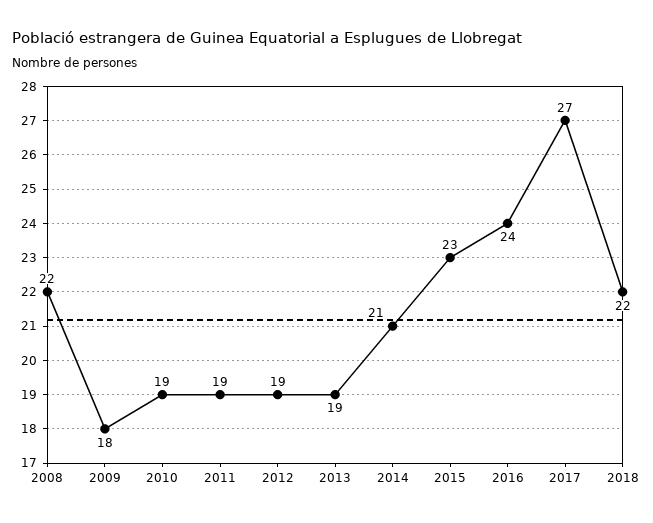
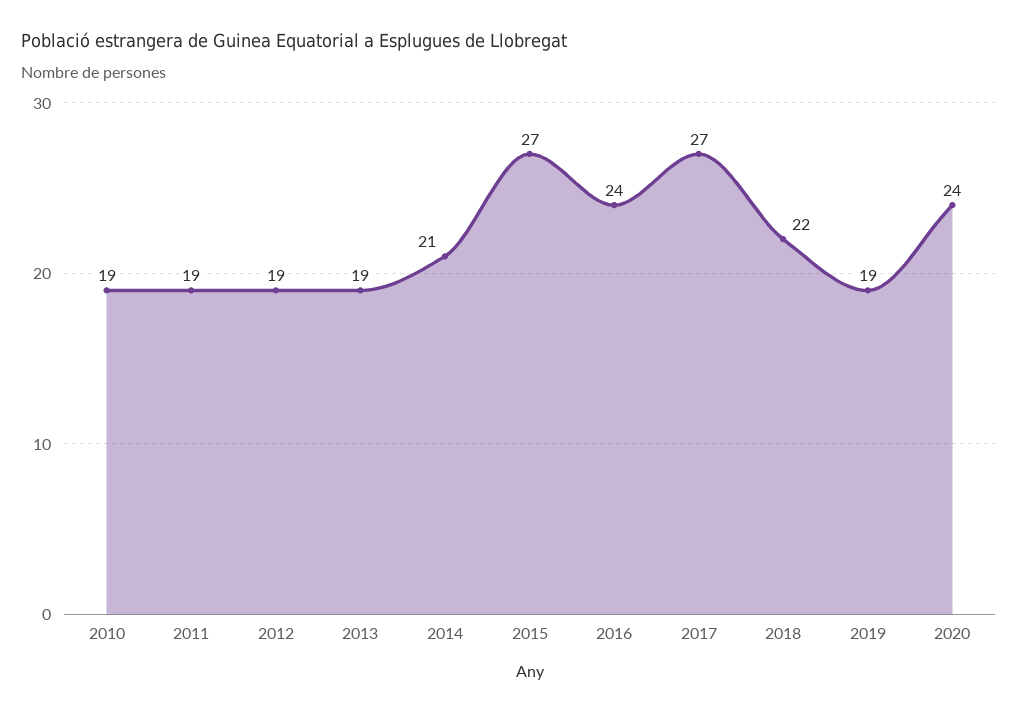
2008: 22 -> none
2009: 18 -> none
2015: 23 -> 27
2019: none -> 19
2020: none -> 24

